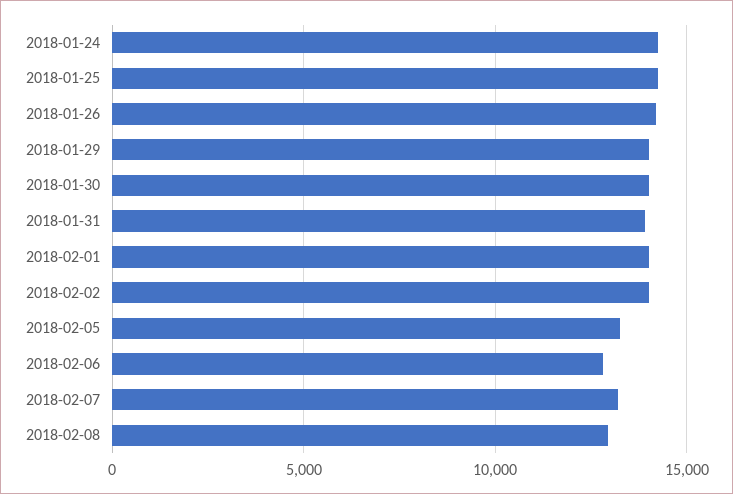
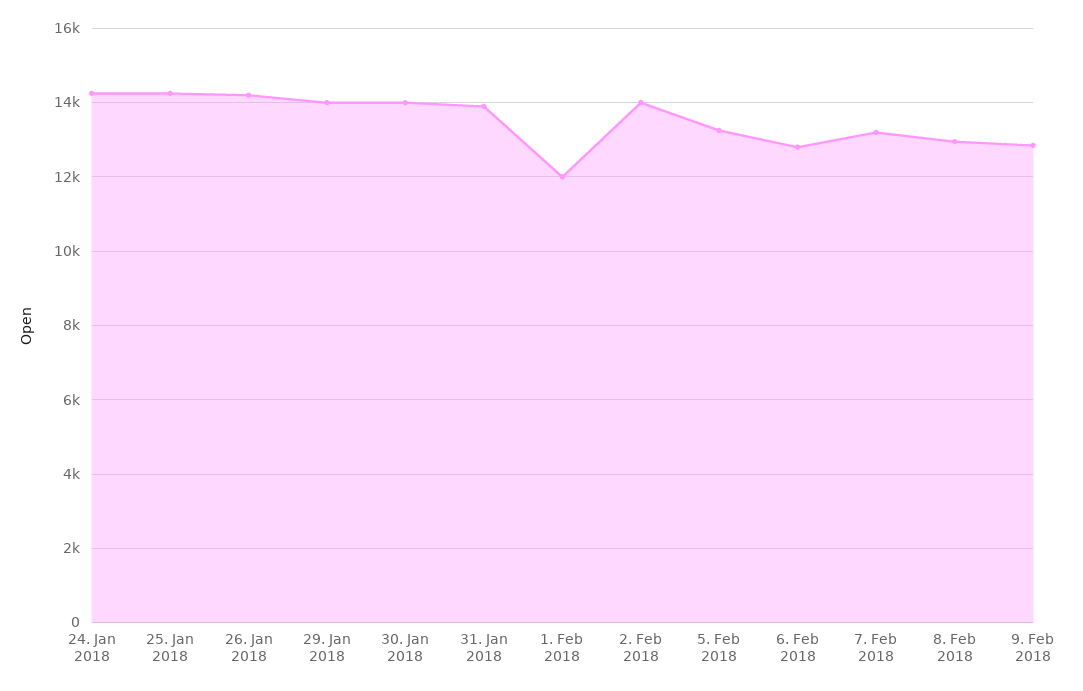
2018-02-01: 14000 -> 12000
9. Feb 2018: none -> 12800

